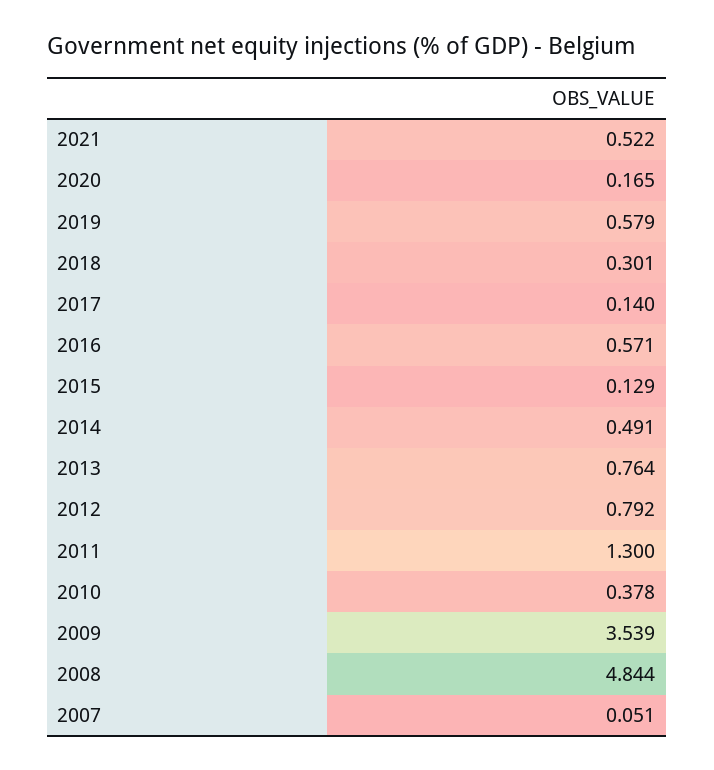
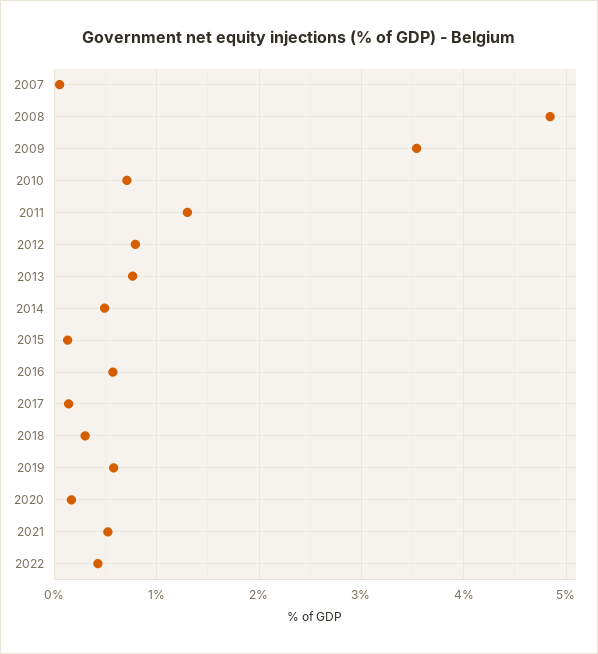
2010: 0.378 -> 0.7
2022: none -> 0.4

